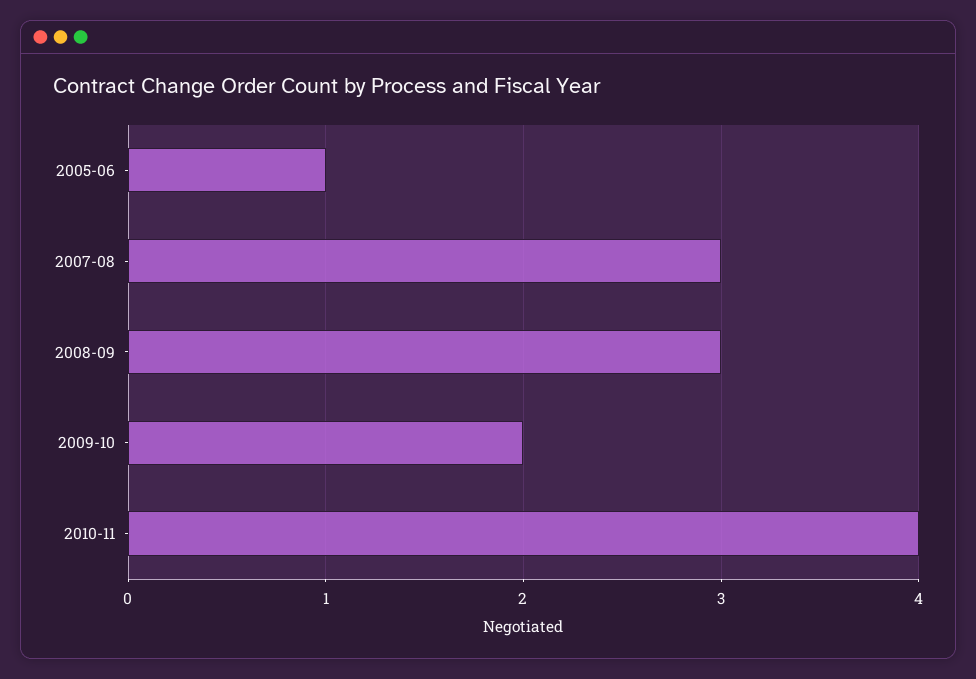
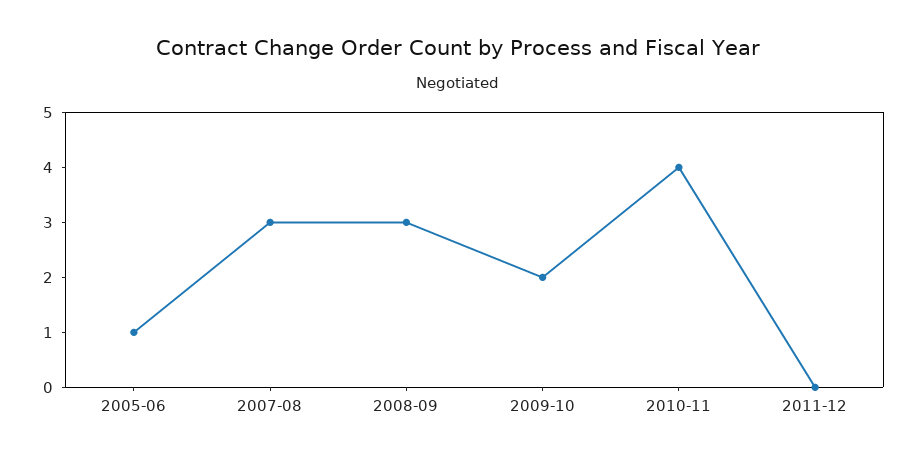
2011-12: none -> 0

